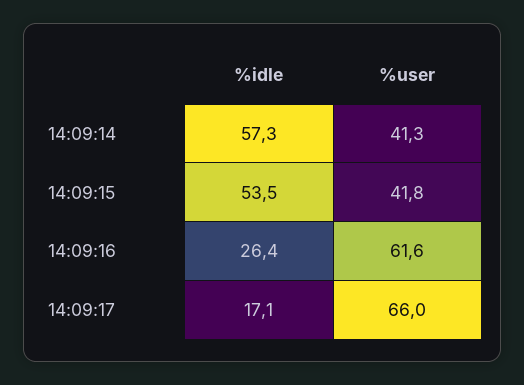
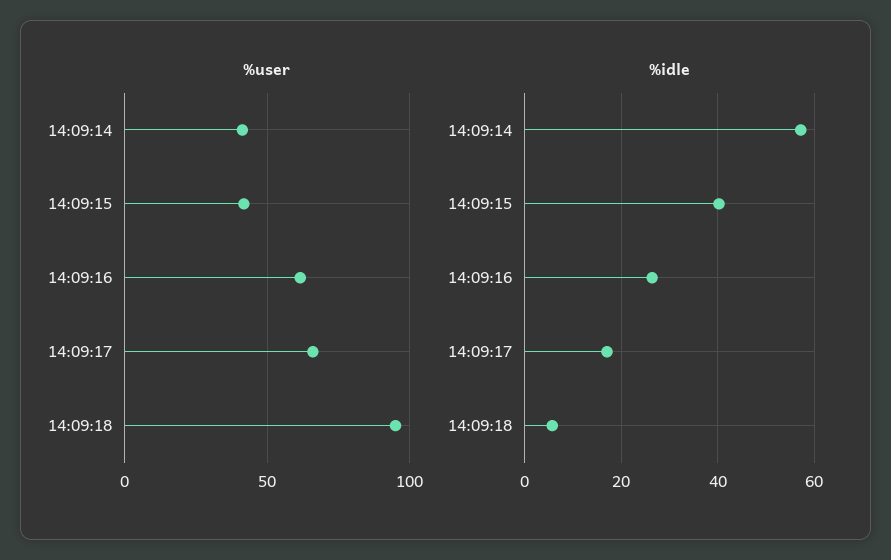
%idle, 14:09:15: 53.5 -> 40
%user, 14:09:18: none -> 95
%idle, 14:09:18: none -> 6

